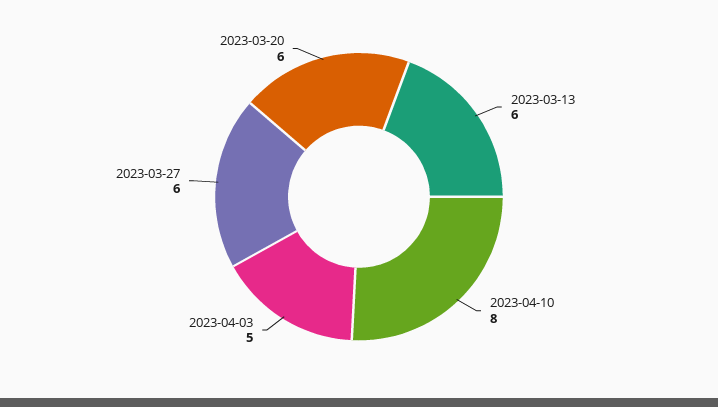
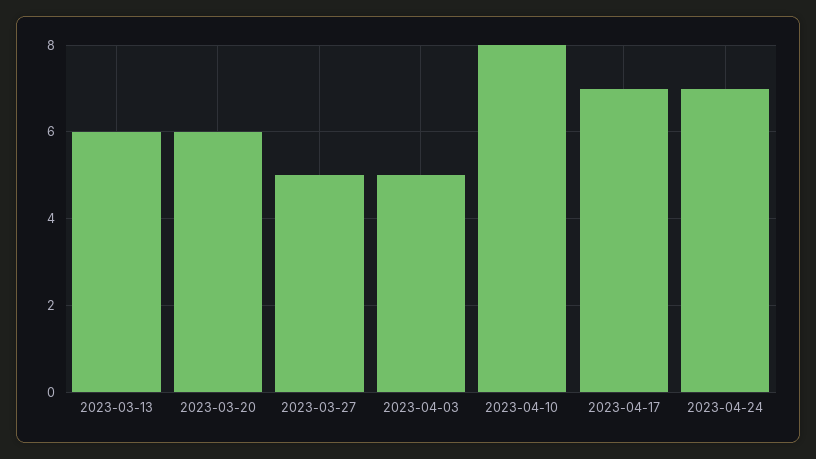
2023-03-27: 6 -> 5
2023-04-17: none -> 7
2023-04-24: none -> 7

